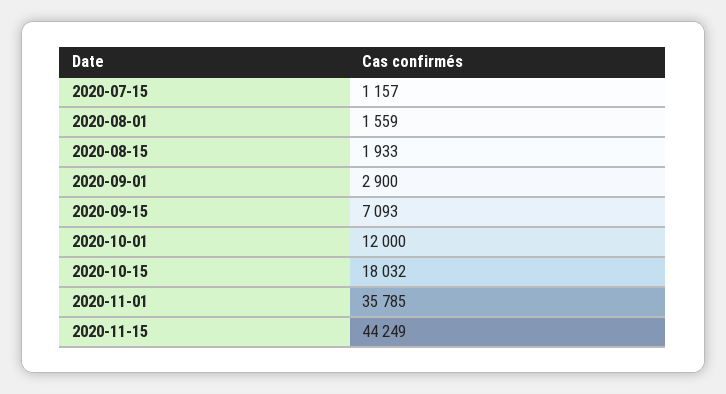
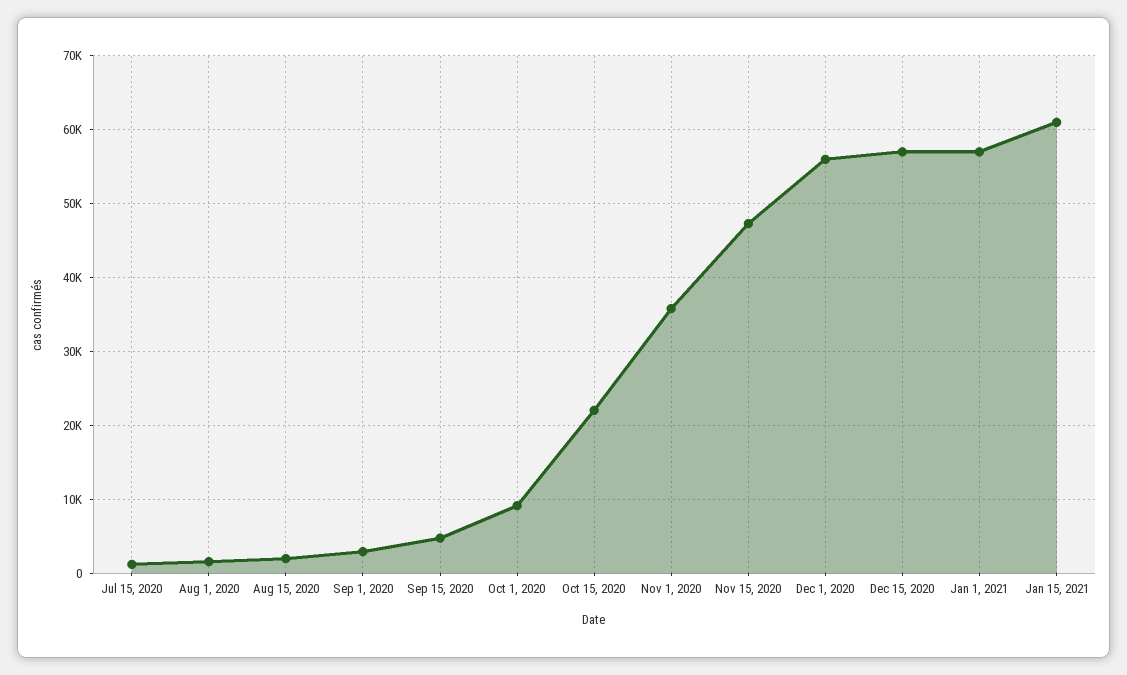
2020-09-15: 7093 -> 5000
2020-10-01: 12000 -> 9000
2020-10-15: 18032 -> 22000
2020-11-15: 44249 -> 47000
Dec 1, 2020: none -> 56000
Dec 15, 2020: none -> 57000
Jan 1, 2021: none -> 57000
Jan 15, 2021: none -> 61000

